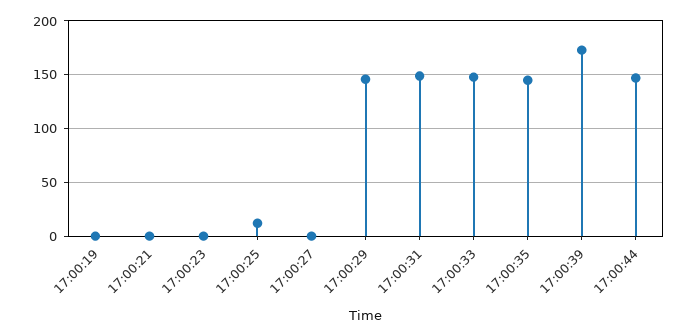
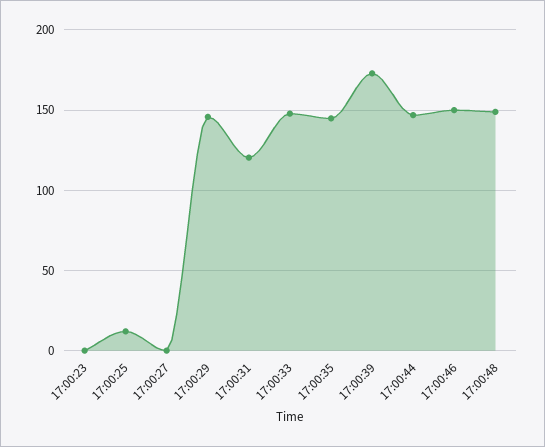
17:00:19: 0 -> none
17:00:21: 0 -> none
17:00:31: 150 -> 120
17:00:46: none -> 150
17:00:48: none -> 150

